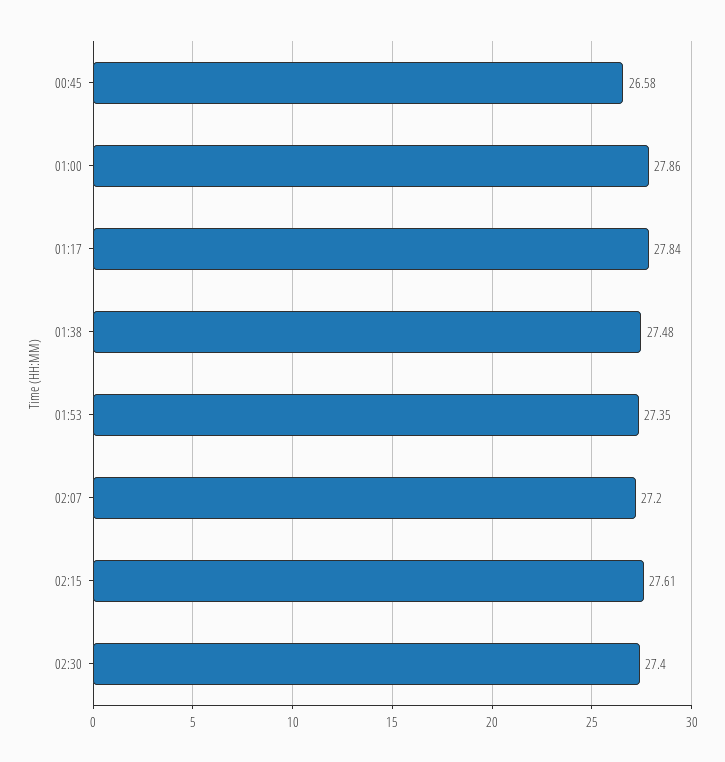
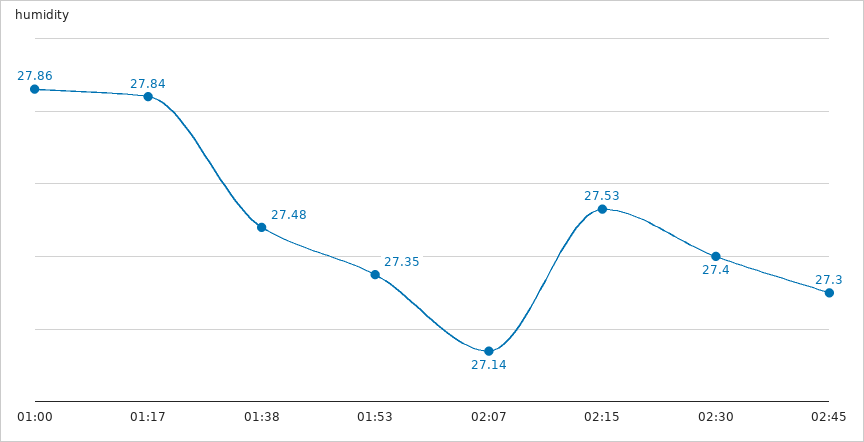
00:45: 26.58 -> none
02:07: 27.2 -> 27.14
02:15: 27.61 -> 27.53
02:45: none -> 27.3

